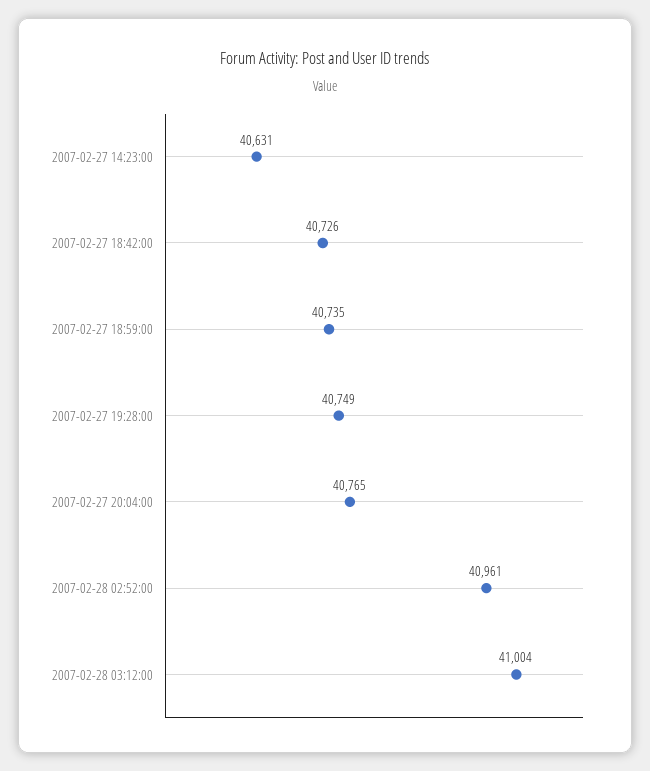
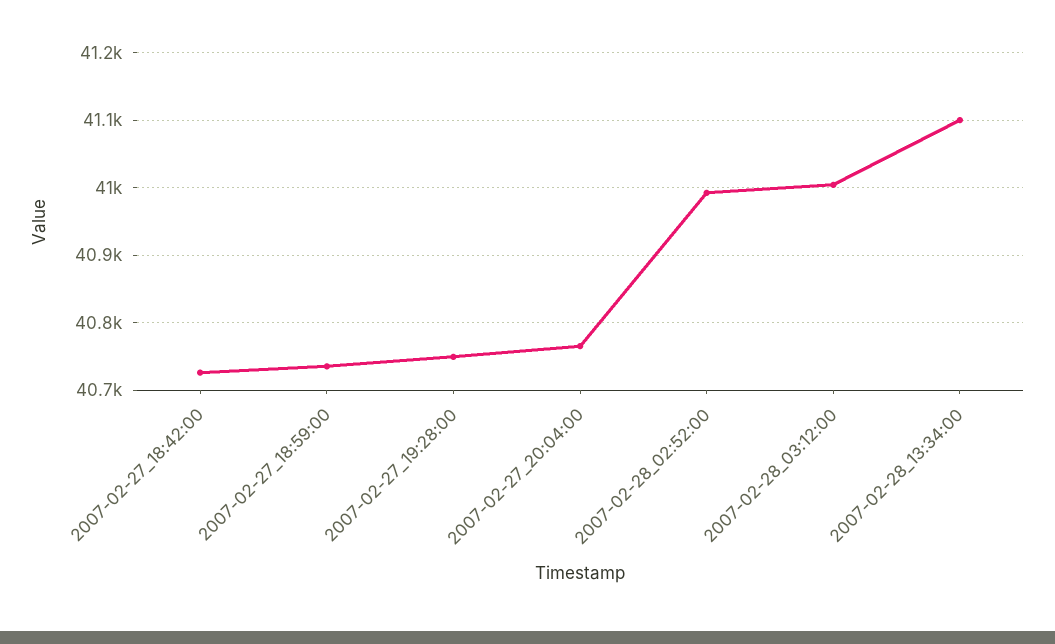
2007-02-27 14:23:00: 40631 -> none
2007-02-28 02:52:00: 40961 -> 40990
2007-02-28_13:34:00: none -> 41100

